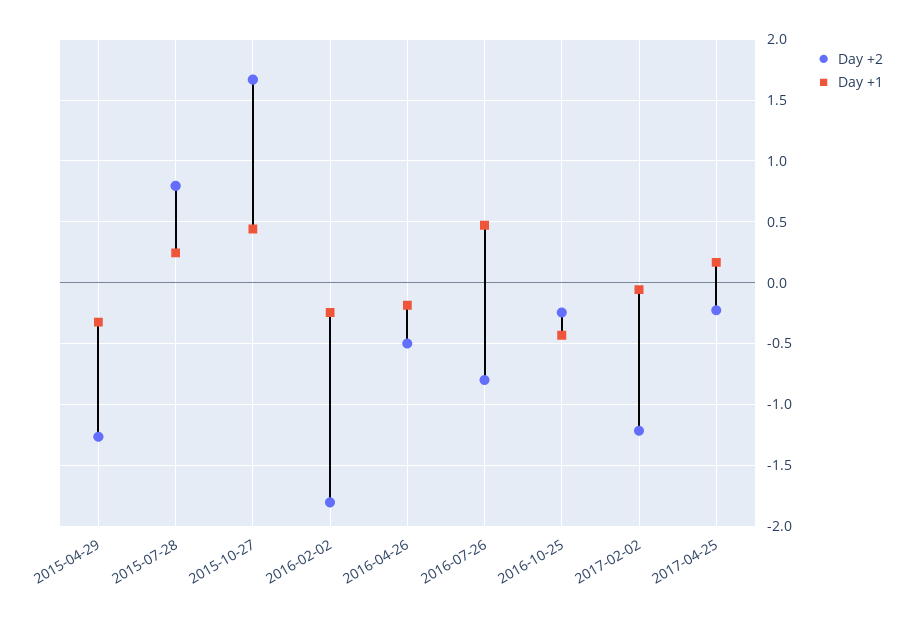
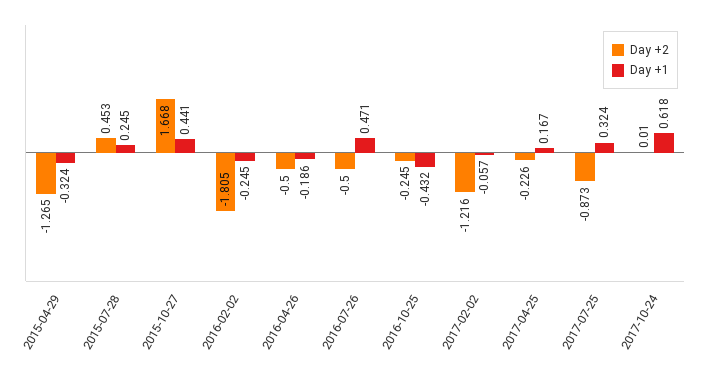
Day +2, 2015-07-28: 0.8 -> 0.453
Day +2, 2016-07-26: -0.8 -> -0.5
Day +2, 2017-07-25: none -> -0.873
Day +1, 2017-07-25: none -> 0.324
Day +2, 2017-10-24: none -> 0.01
Day +1, 2017-10-24: none -> 0.618

